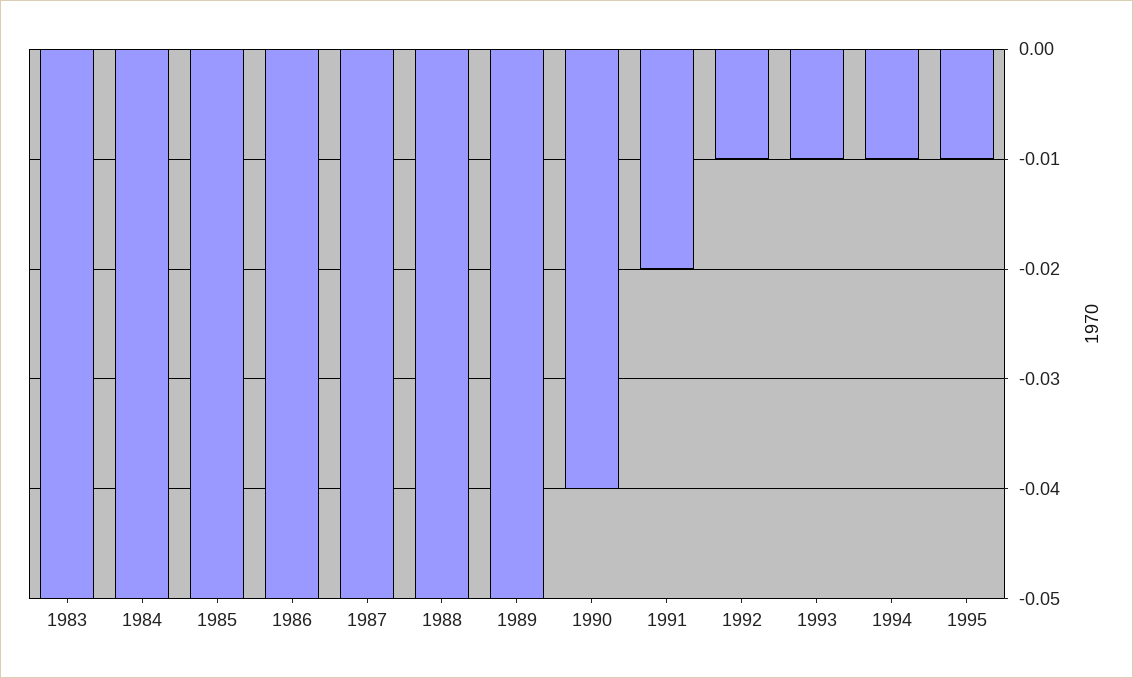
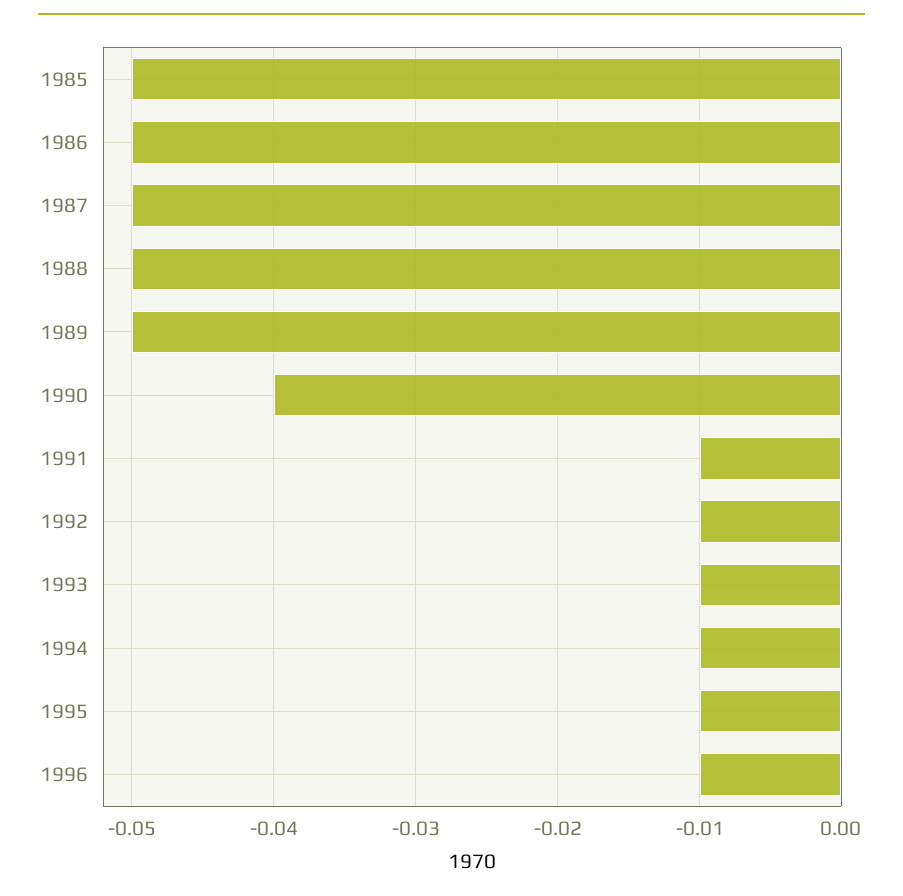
1983: -0.05 -> none
1984: -0.05 -> none
1991: -0.02 -> -0.01
1996: none -> -0.01

